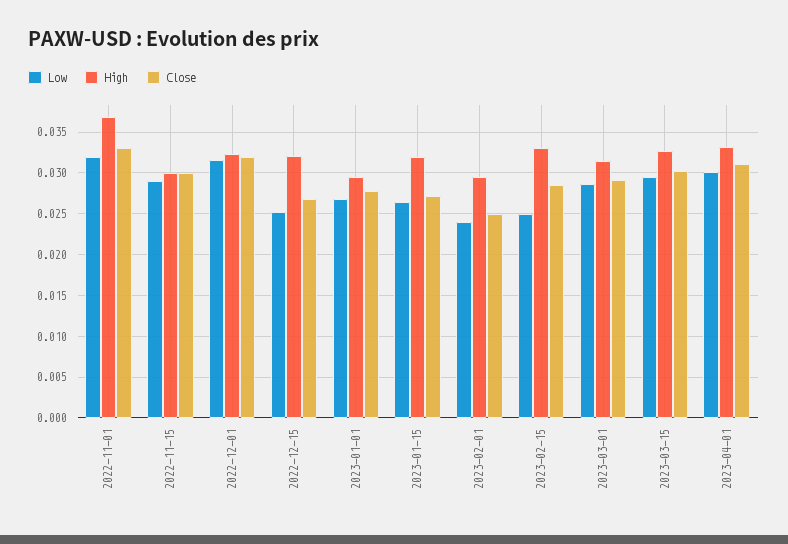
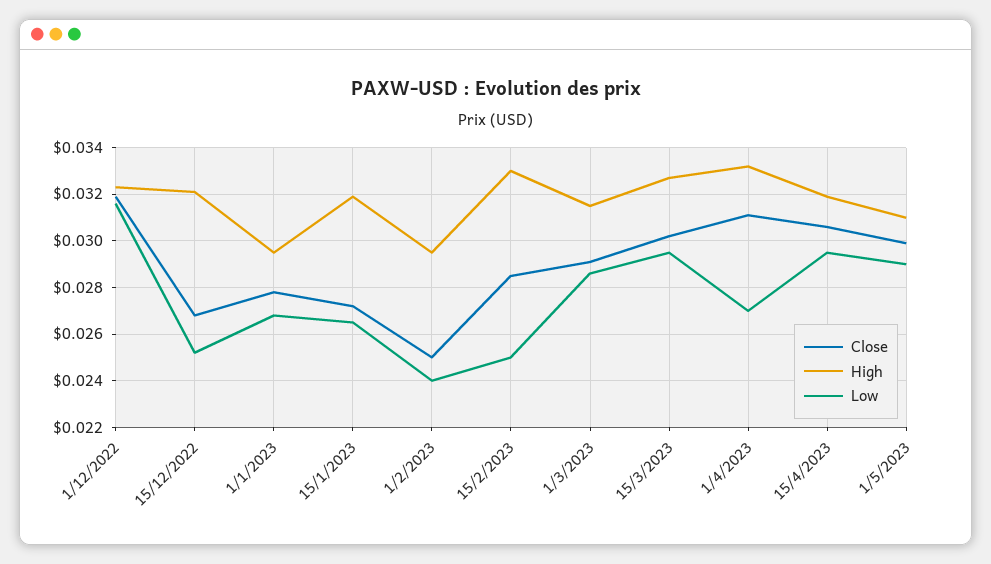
Low, 2022-11-01: 0.032 -> none
High, 2022-11-01: 0.037 -> none
Close, 2022-11-01: 0.033 -> none
Low, 2022-11-15: 0.029 -> none
High, 2022-11-15: 0.03 -> none
Close, 2022-11-15: 0.03 -> none
Low, 2023-04-01: 0.03 -> 0.027
Close, 15/4/2023: none -> 0.0305
High, 15/4/2023: none -> 0.032
Low, 15/4/2023: none -> 0.0295
Close, 1/5/2023: none -> 0.03
High, 1/5/2023: none -> 0.031
Low, 1/5/2023: none -> 0.029

